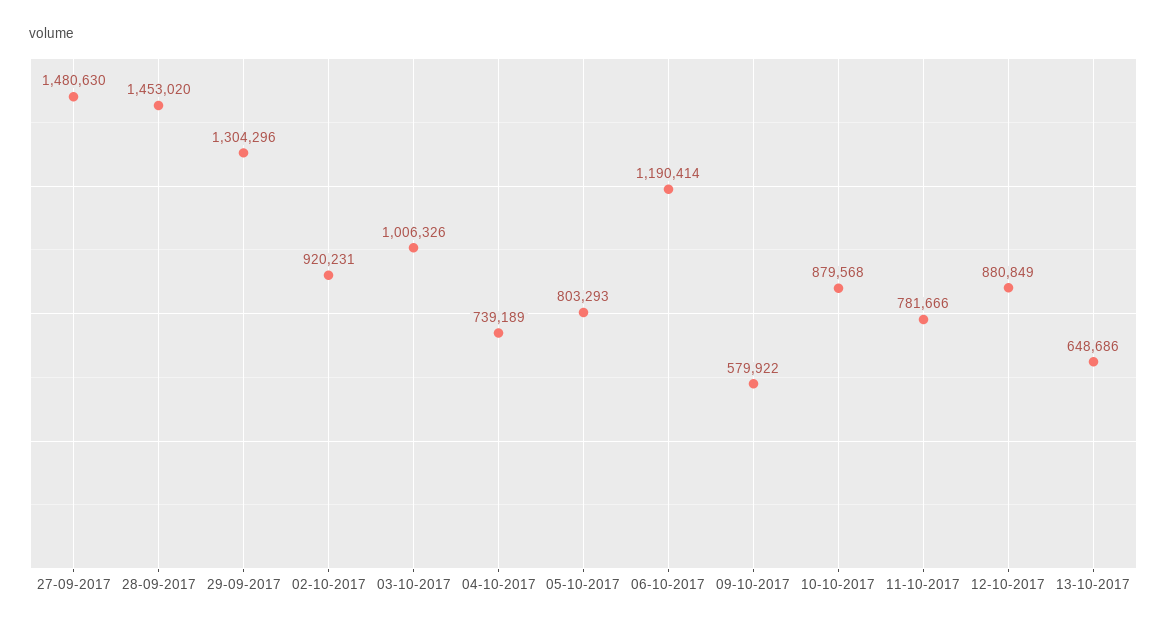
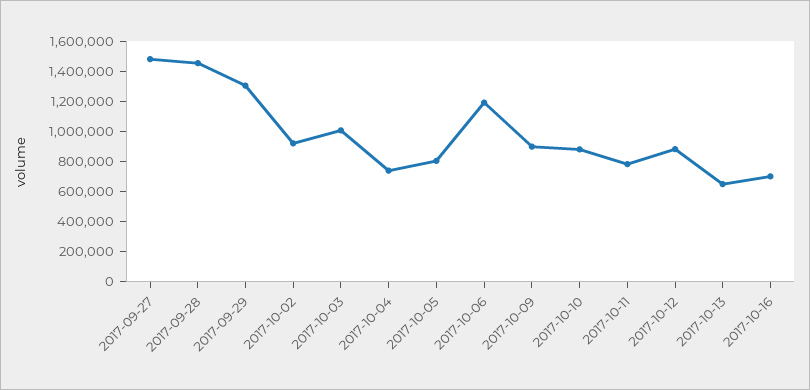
09-10-2017: 579922 -> 900000
2017-10-16: none -> 700000

